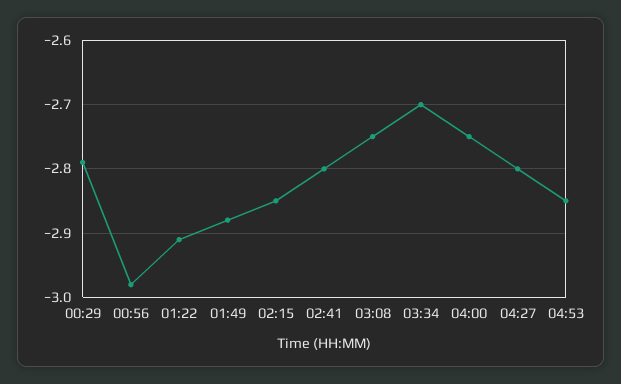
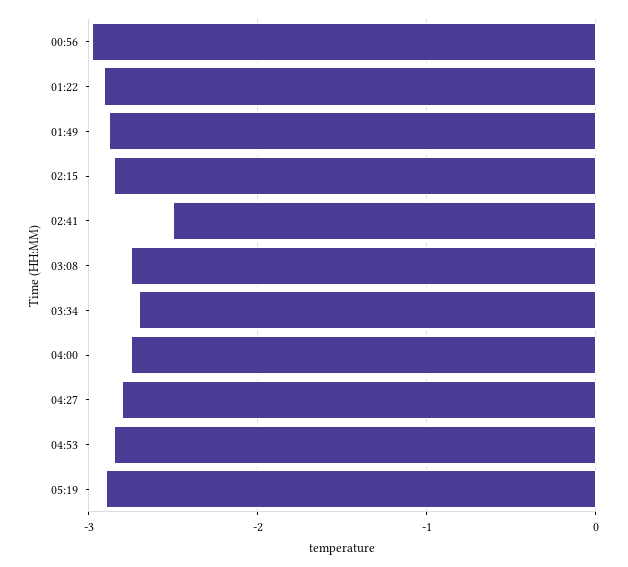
00:29: -2.79 -> none
02:41: -2.8 -> -2.5
05:19: none -> -2.9

